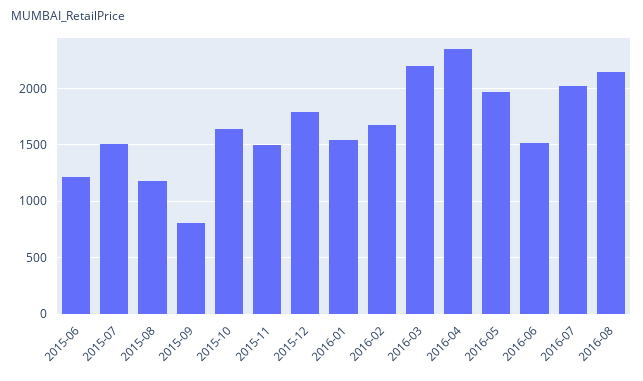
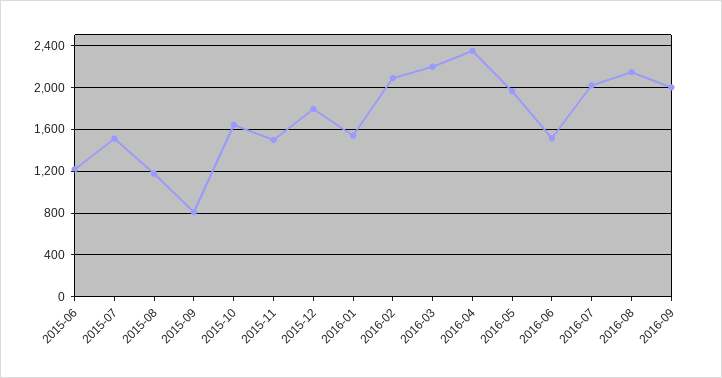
2016-02: 1700 -> 2100
2016-09: none -> 2000

